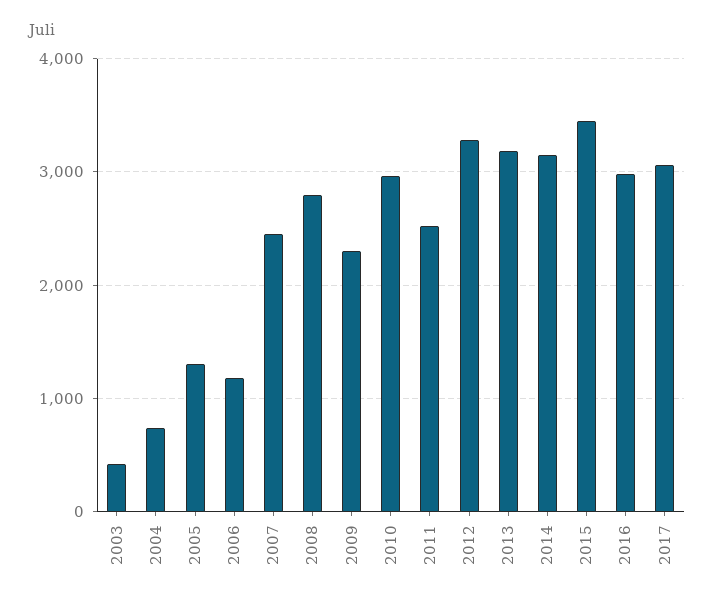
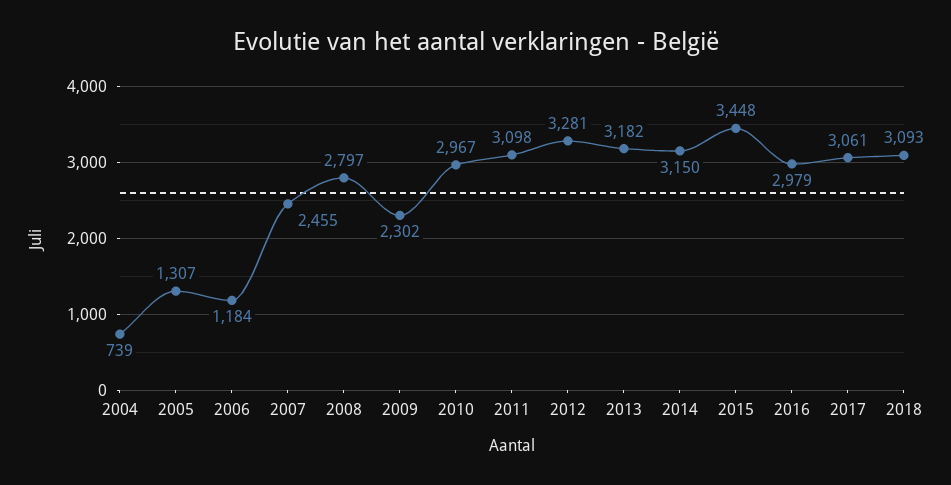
2003: 400 -> none
2011: 2500 -> 3098
2018: none -> 3093

